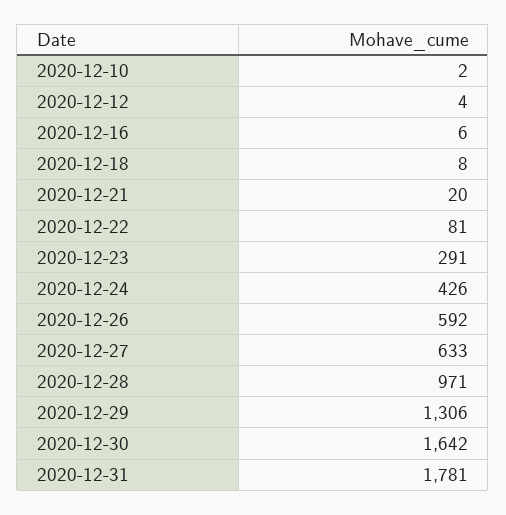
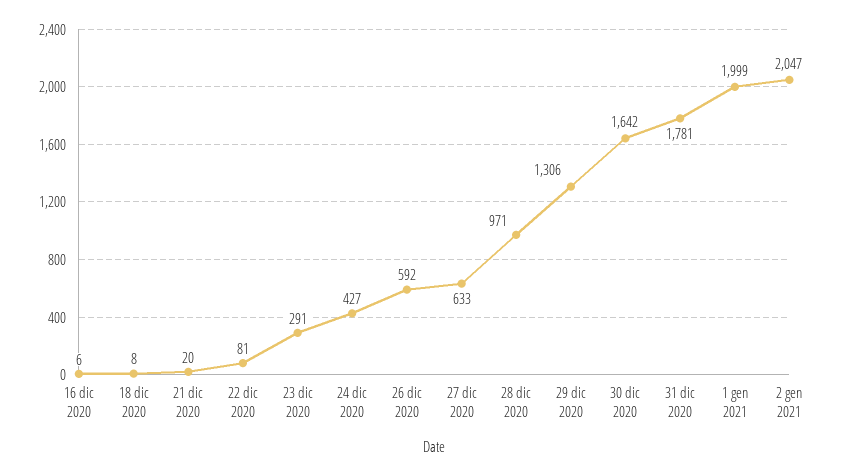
2020-12-10: 2 -> none
2020-12-12: 4 -> none
2020-12-24: 426 -> 427
1 gen 2021: none -> 1999
2 gen 2021: none -> 2047

